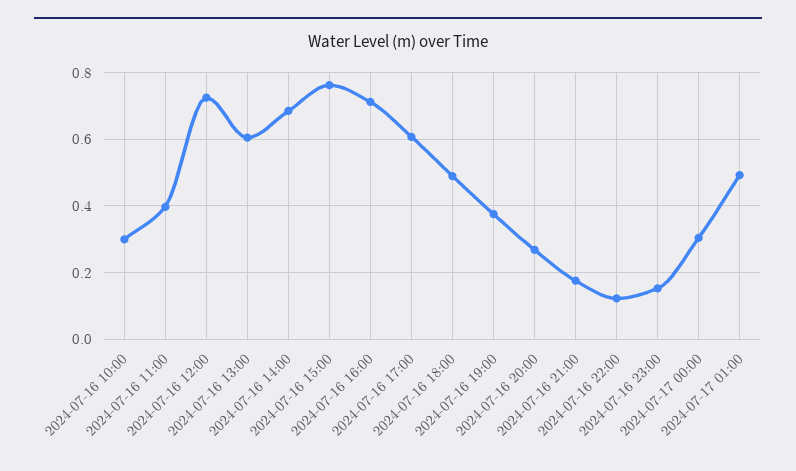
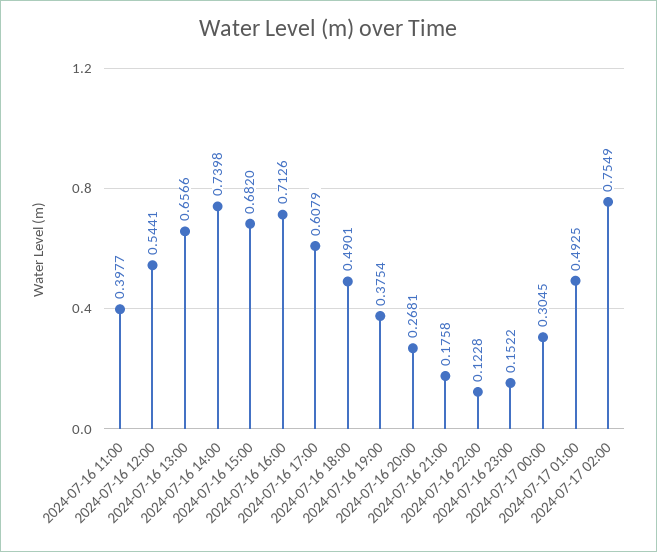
2024-07-16 10:00: 0.3 -> none
2024-07-16 12:00: 0.72 -> 0.5441
2024-07-16 13:00: 0.6 -> 0.6566
2024-07-16 14:00: 0.68 -> 0.7398
2024-07-16 15:00: 0.76 -> 0.682
2024-07-17 02:00: none -> 0.7549

